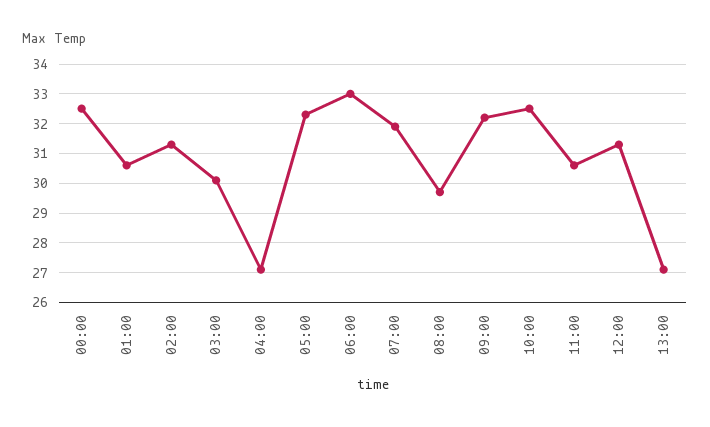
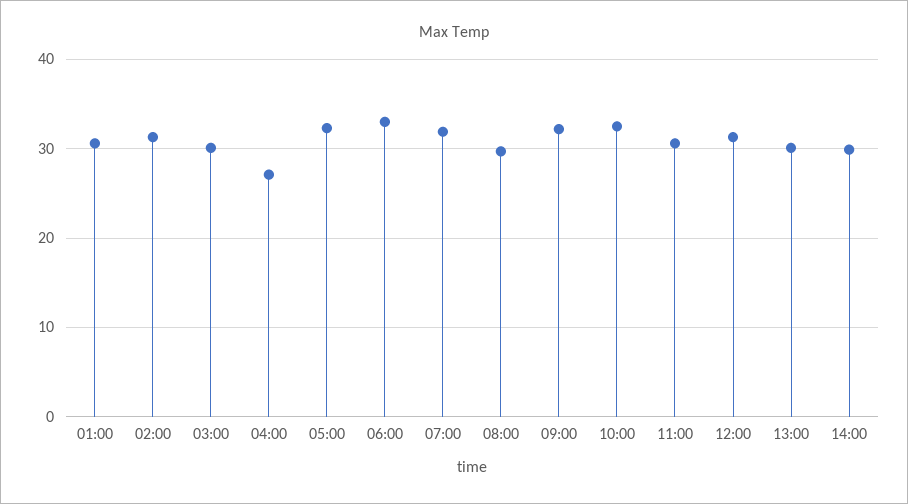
00:00: 32.5 -> none
13:00: 27 -> 30
14:00: none -> 30

